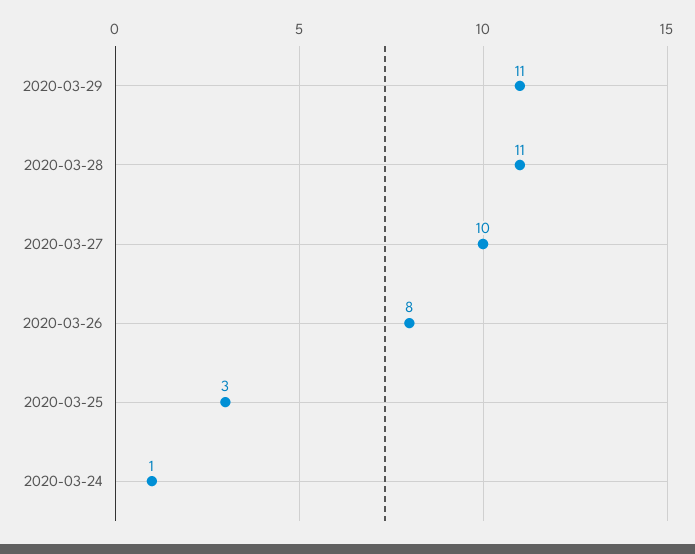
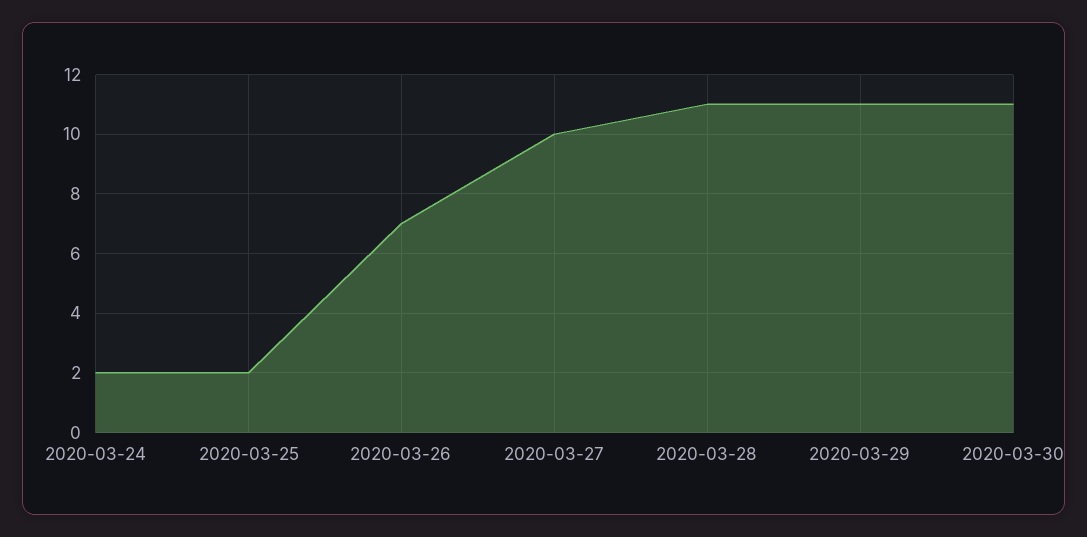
2020-03-26: 8 -> 7
2020-03-25: 3 -> 2
2020-03-24: 1 -> 2
2020-03-30: none -> 11

